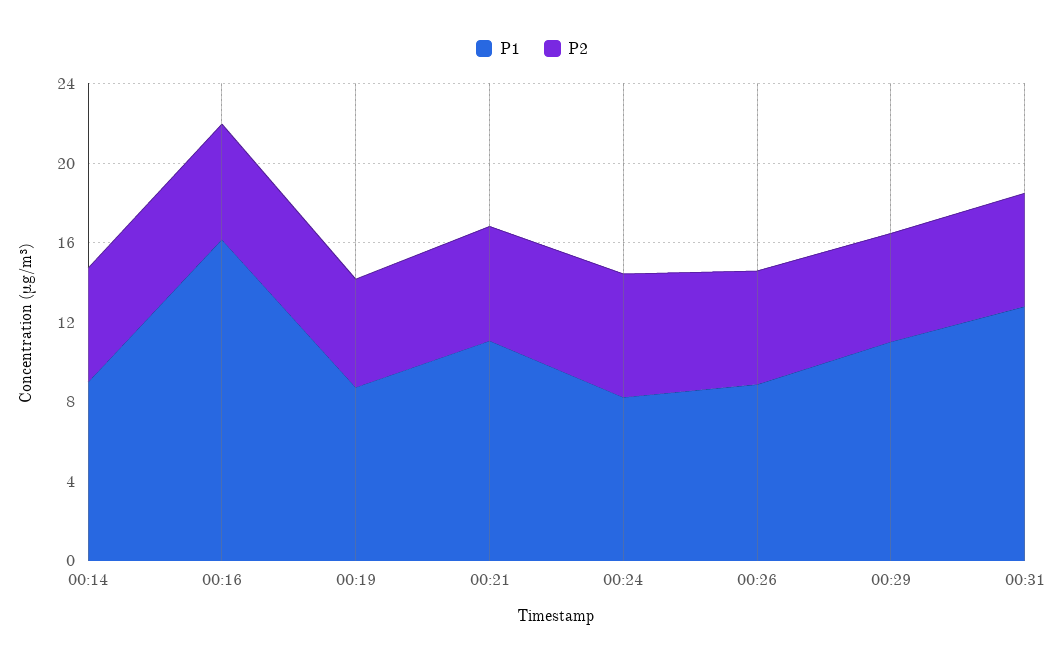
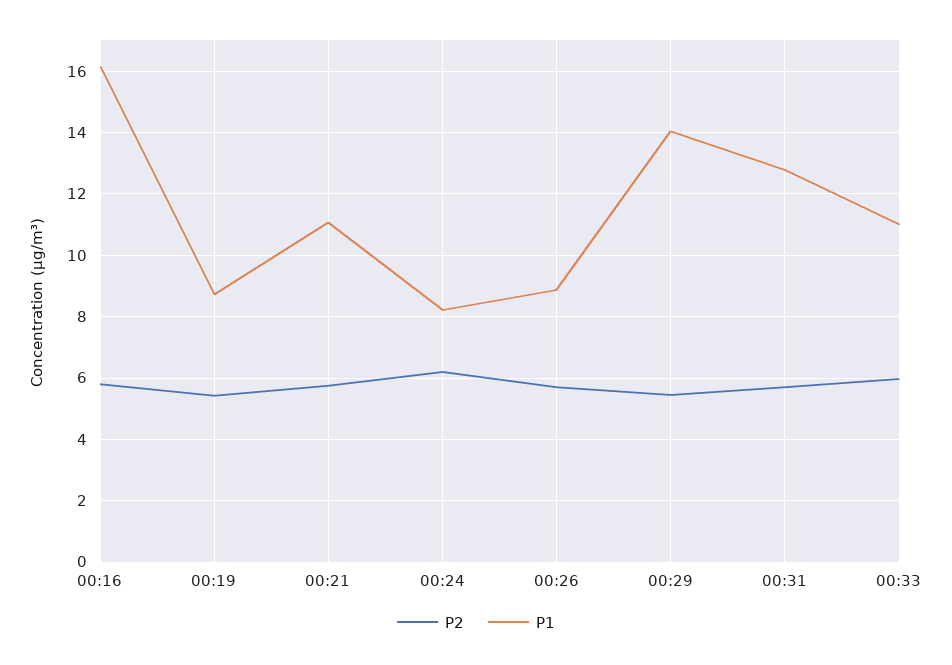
P1, 00:14: 9 -> none
P2, 00:14: 6 -> none
P1, 00:29: 11 -> 14
P2, 00:33: none -> 6
P1, 00:33: none -> 11

